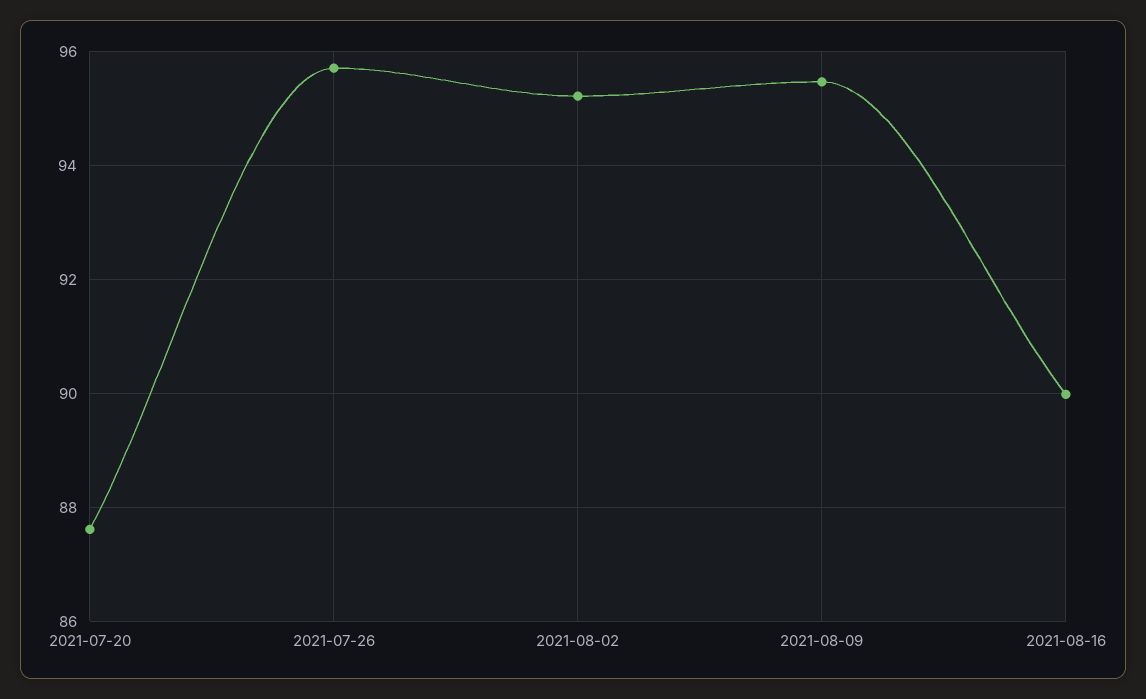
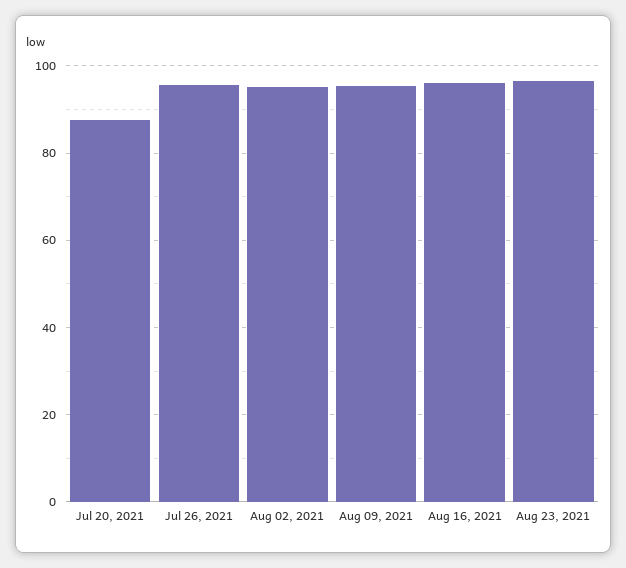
2021-08-16: 90 -> 96
Aug 23, 2021: none -> 96

